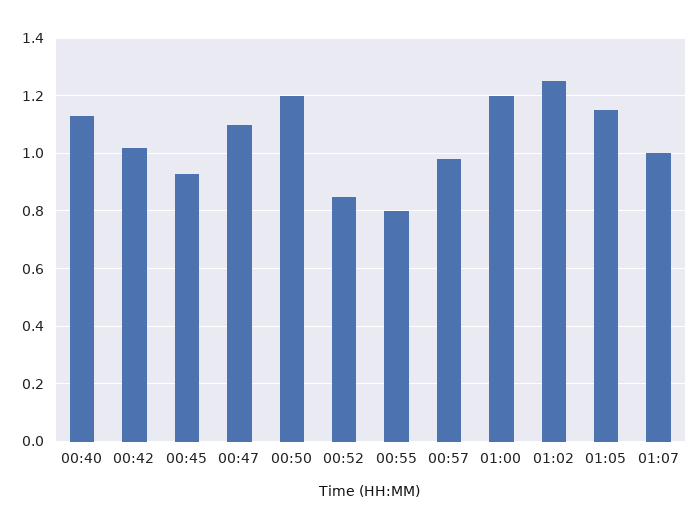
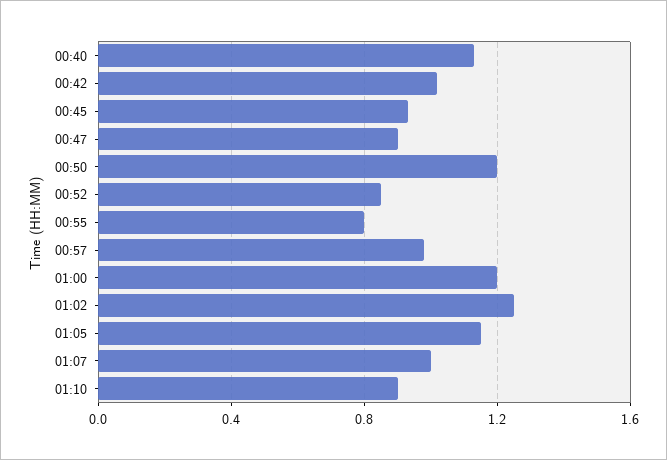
00:47: 1.1 -> 0.9
01:10: none -> 0.9

